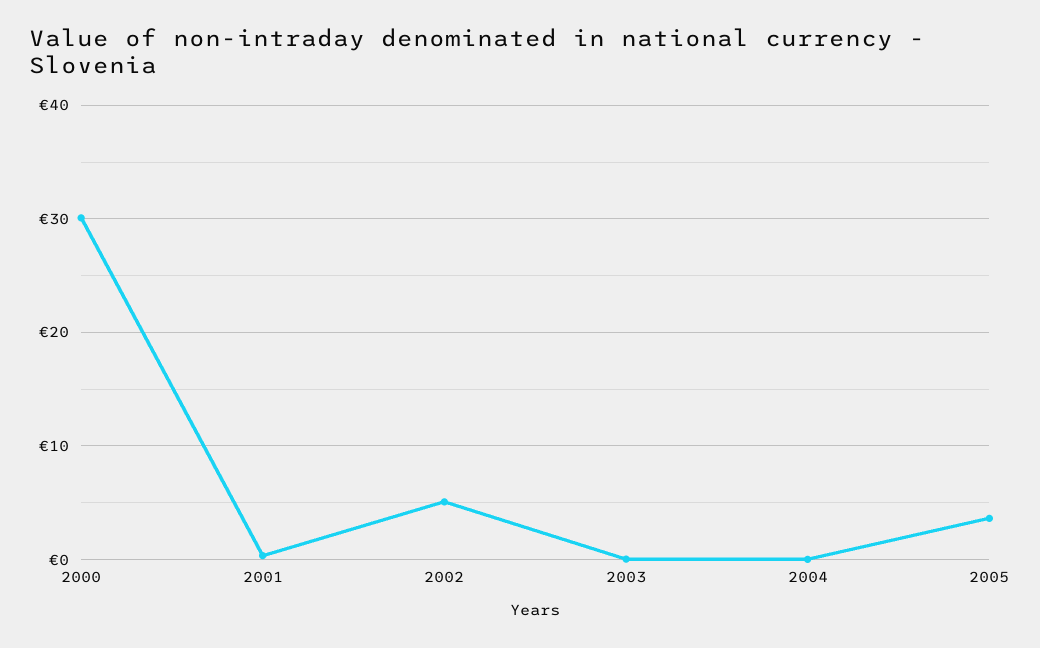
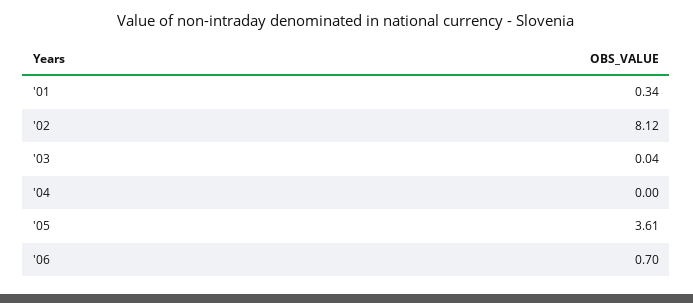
2000: 30 -> none
2002: 5 -> 8.12
'06: none -> 0.7

